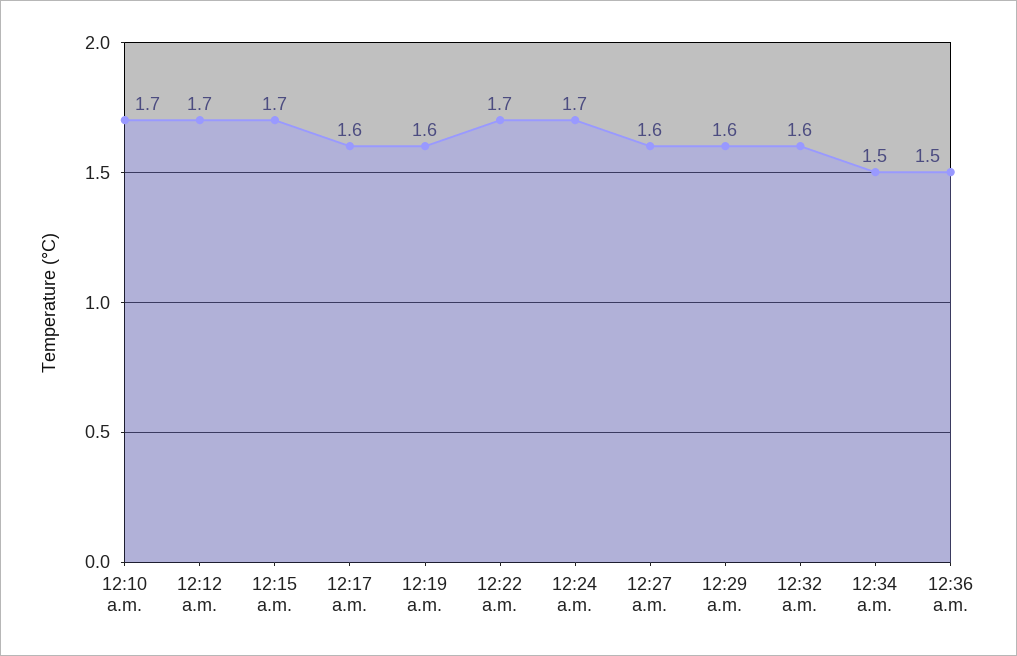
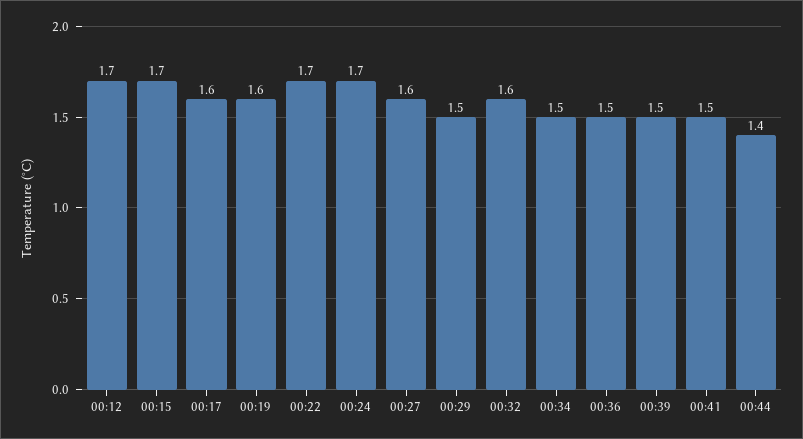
12:10 a.m.: 1.7 -> none
12:29 a.m.: 1.6 -> 1.5
00:39: none -> 1.5
00:41: none -> 1.5
00:44: none -> 1.4

